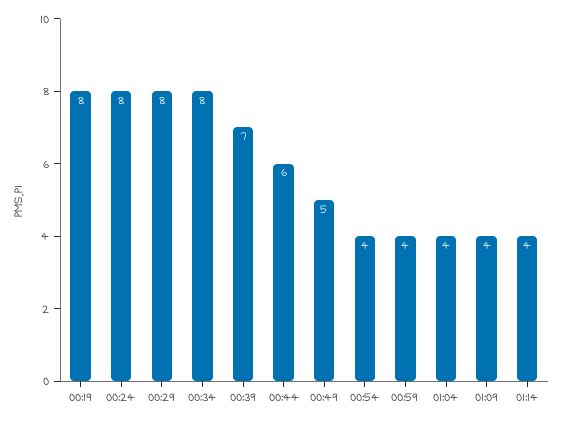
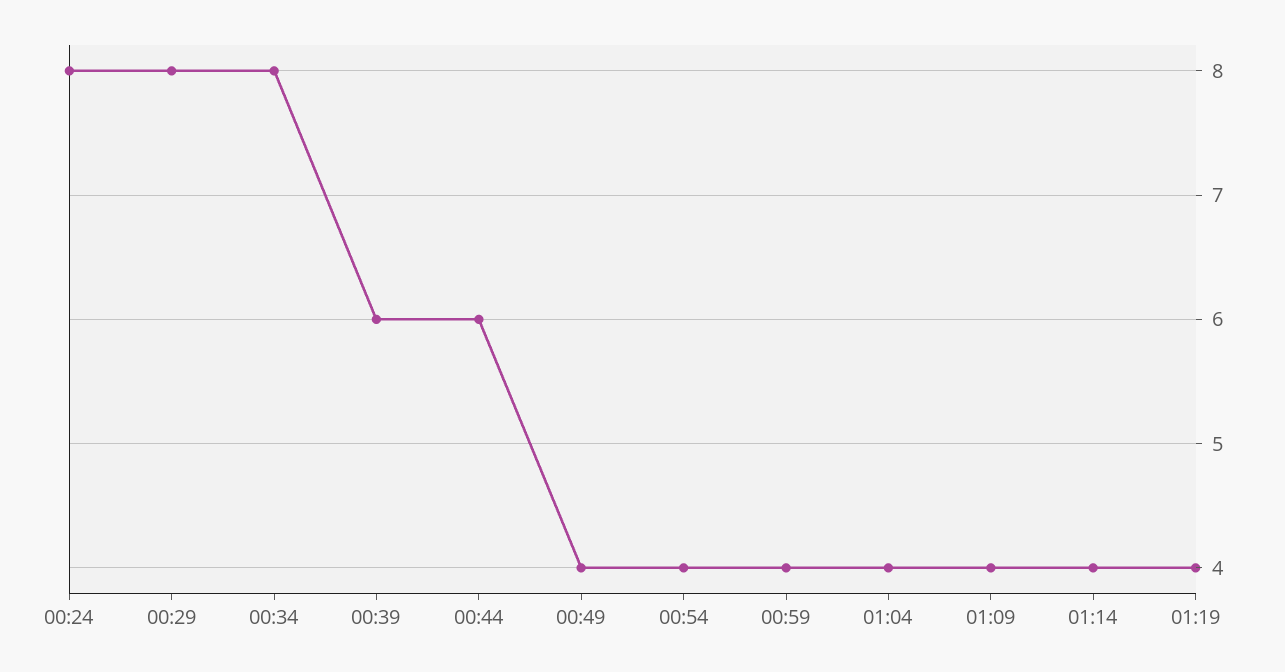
00:19: 8 -> none
00:39: 7 -> 6
00:49: 5 -> 4
01:19: none -> 4

